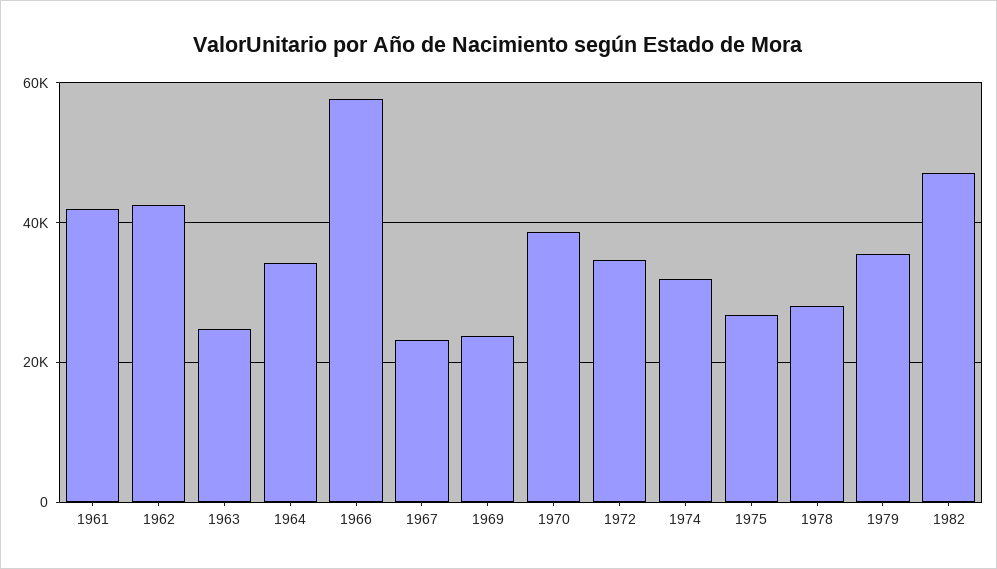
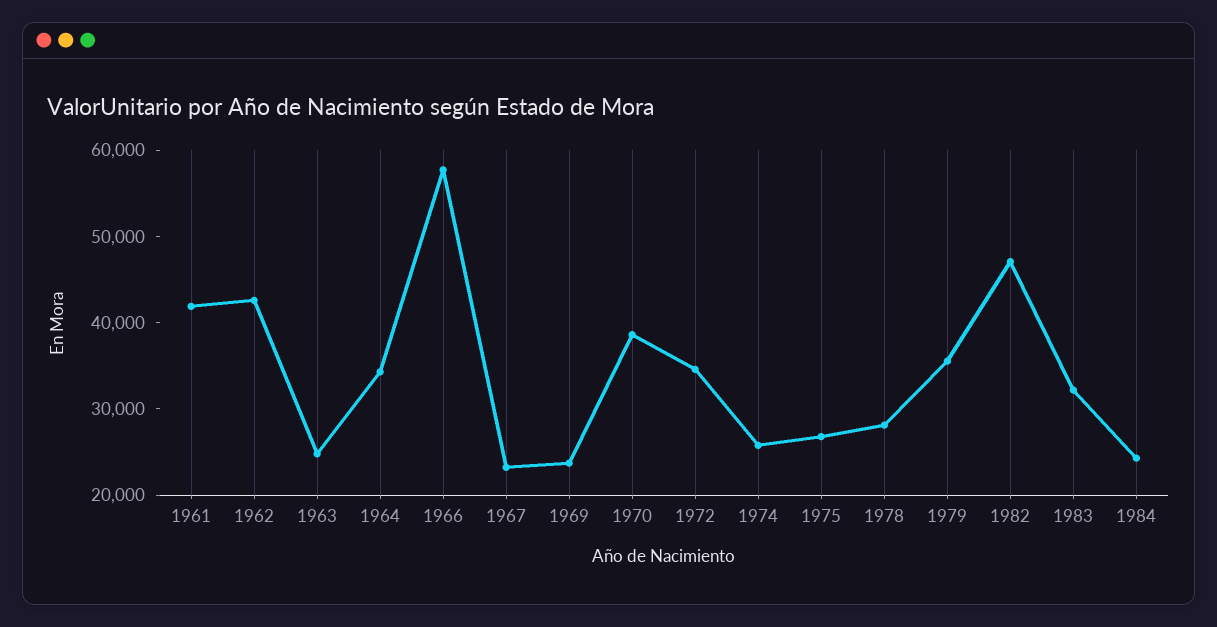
1974: 32000 -> 26000
1983: none -> 32000
1984: none -> 24000

